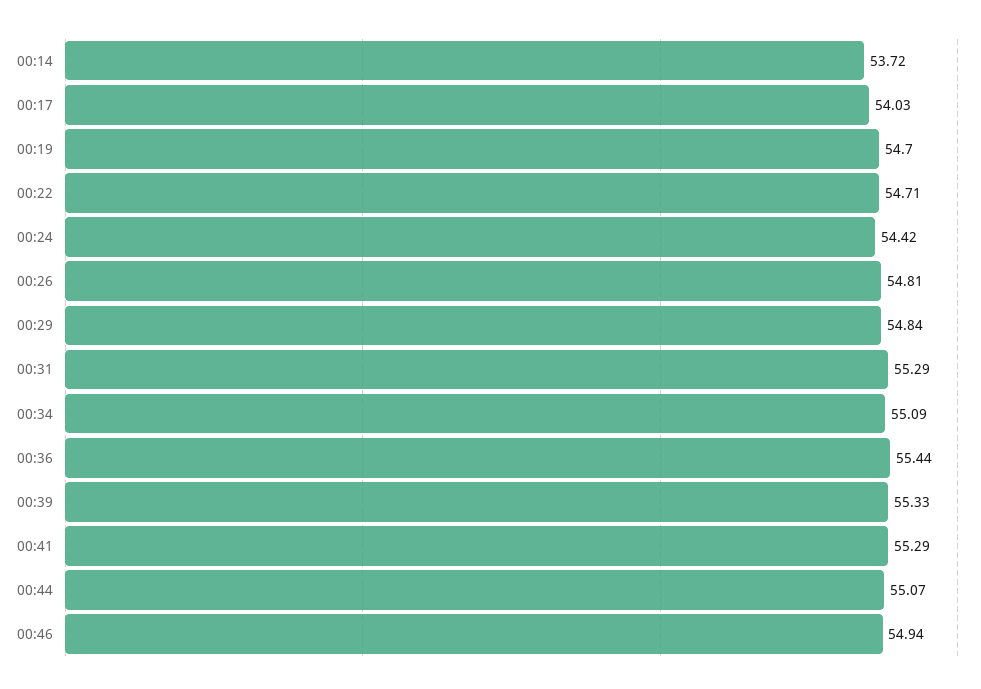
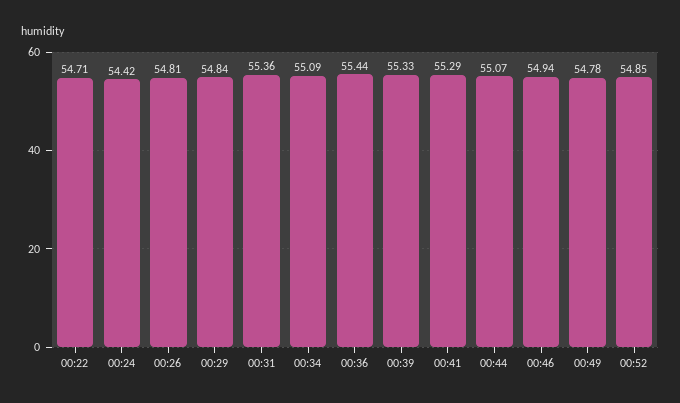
00:14: 53.72 -> none
00:17: 54.03 -> none
00:19: 54.7 -> none
00:31: 55.29 -> 55.36
00:49: none -> 54.78
00:52: none -> 54.85

